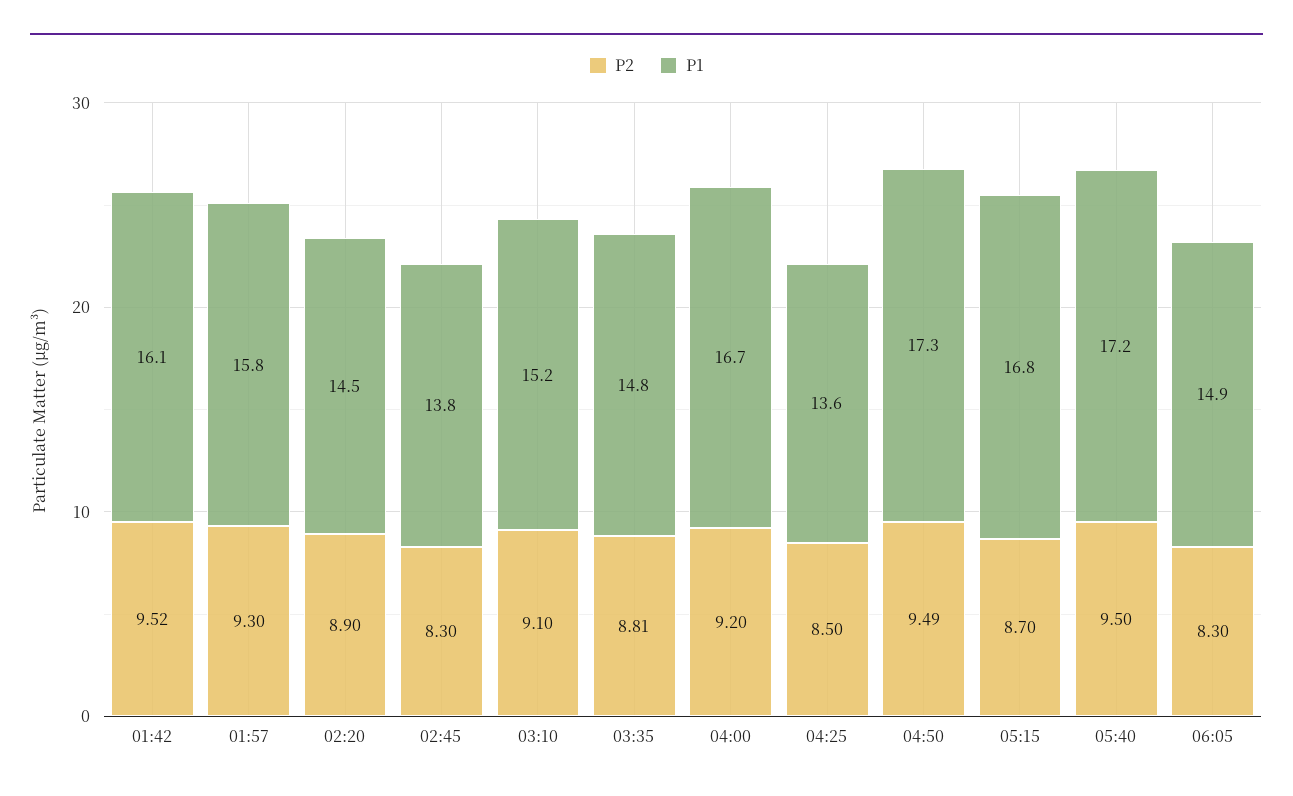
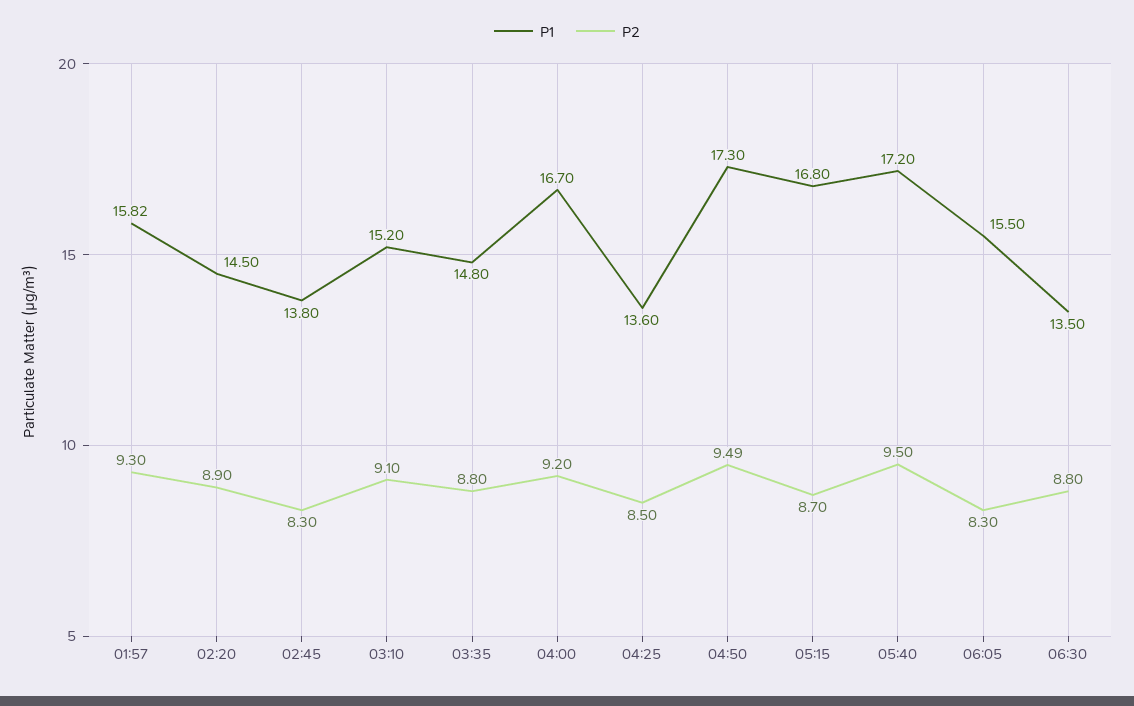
P2, 01:42: 9.52 -> none
P1, 01:42: 16.1 -> none
P2, 03:35: 8.81 -> 8.8
P1, 06:05: 14.9 -> 15.5
P1, 06:30: none -> 13.5
P2, 06:30: none -> 8.8

